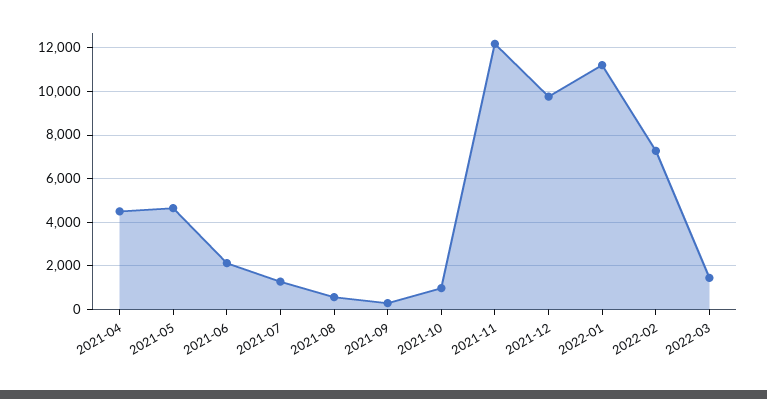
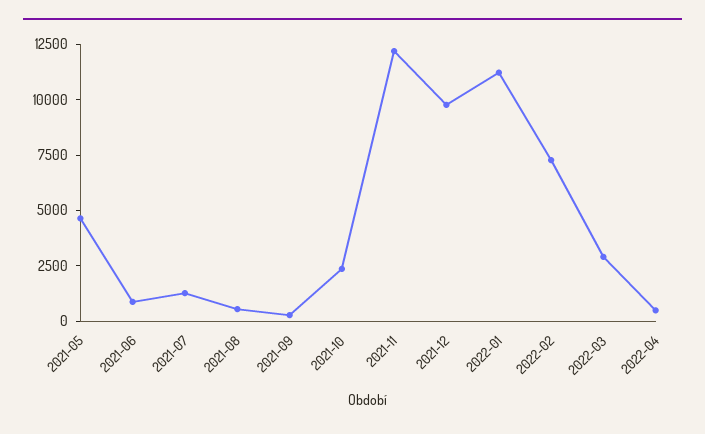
2021-04: 4500 -> none
2021-06: 2000 -> 1000
2021-10: 1000 -> 2500
2022-03: 1500 -> 3000
2022-04: none -> 500

